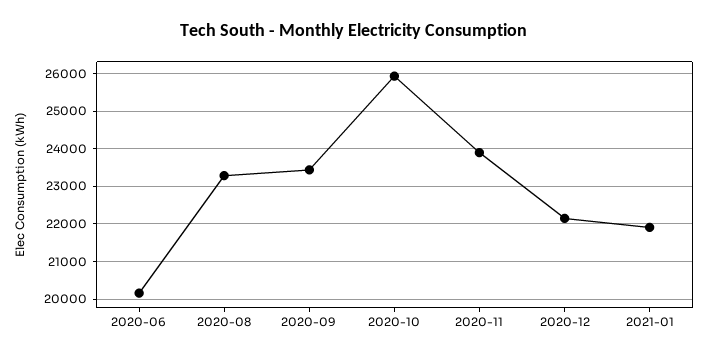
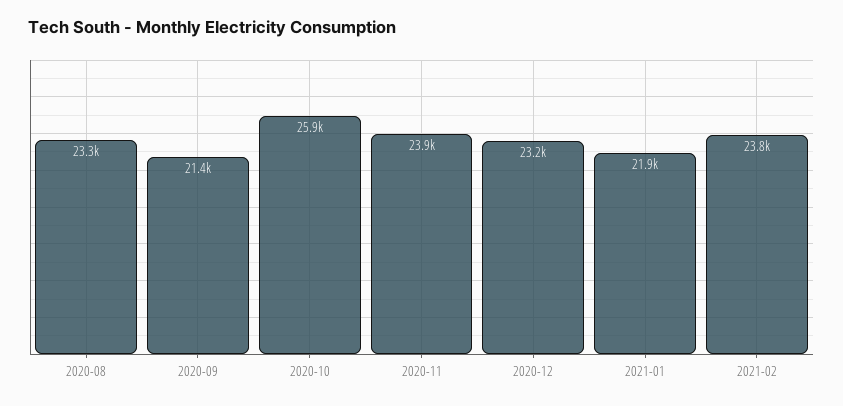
2020-06: 20200 -> none
2020-09: 23400 -> 21400
2020-12: 22200 -> 23200
2021-02: none -> 23800

